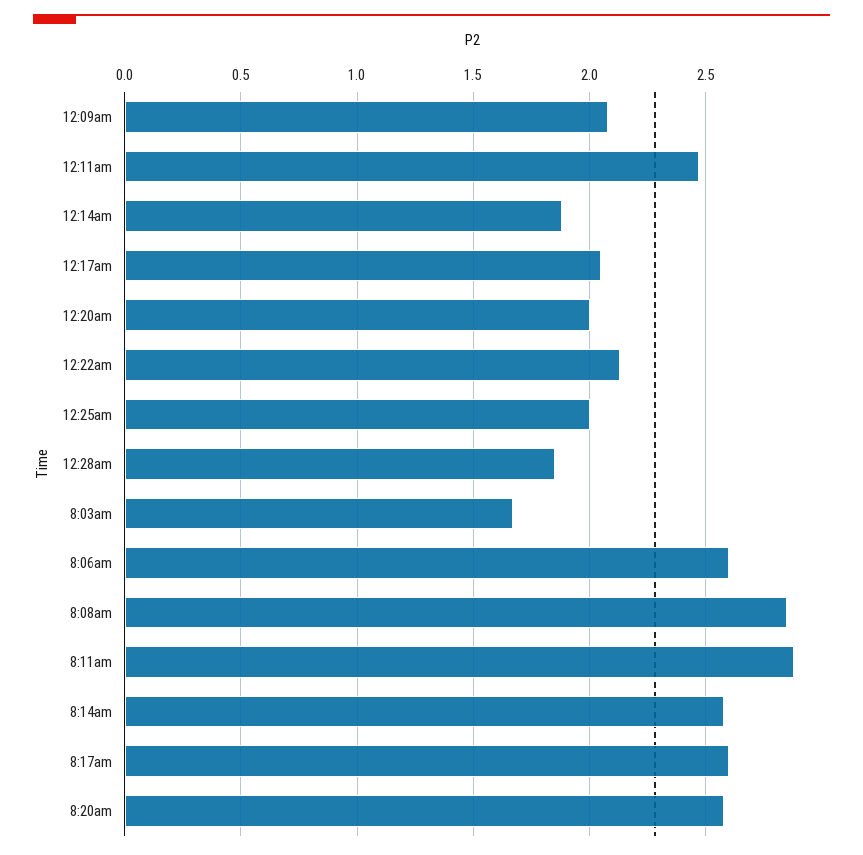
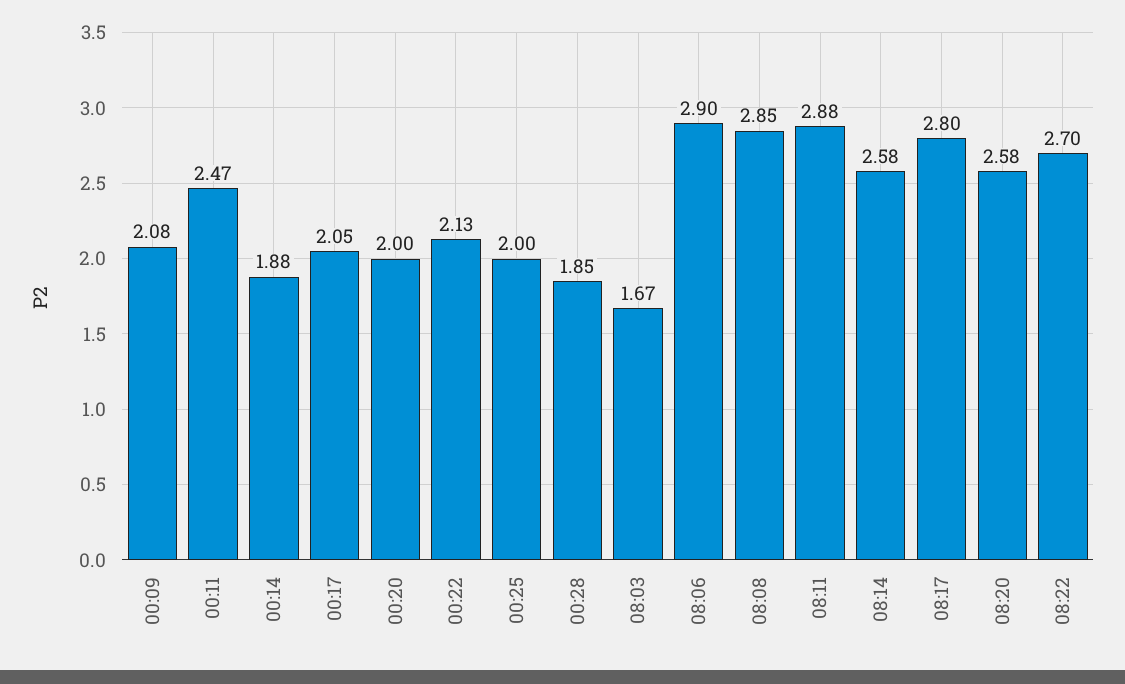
8:06am: 2.6 -> 2.9
8:17am: 2.6 -> 2.8
08:22: none -> 2.7

